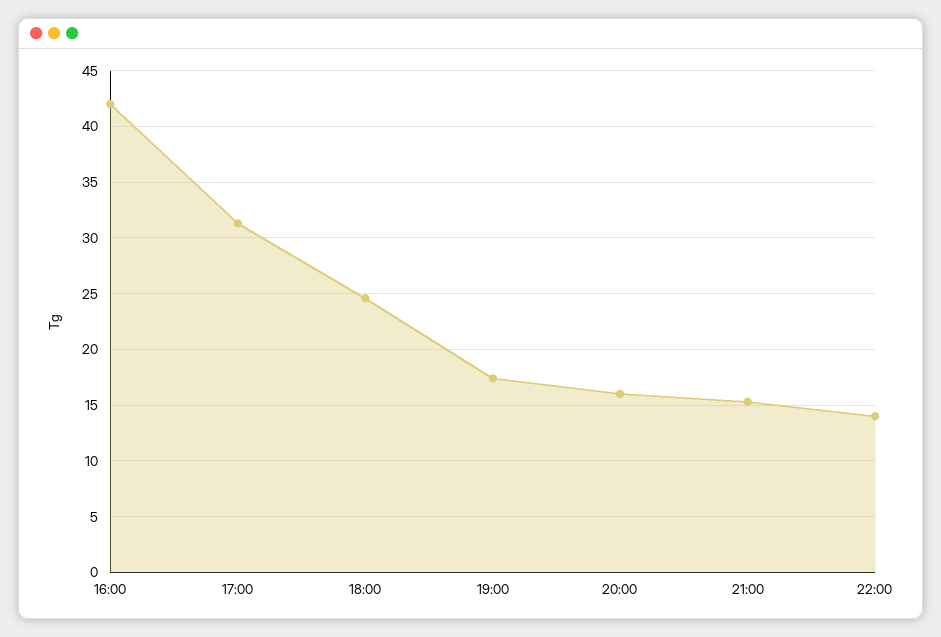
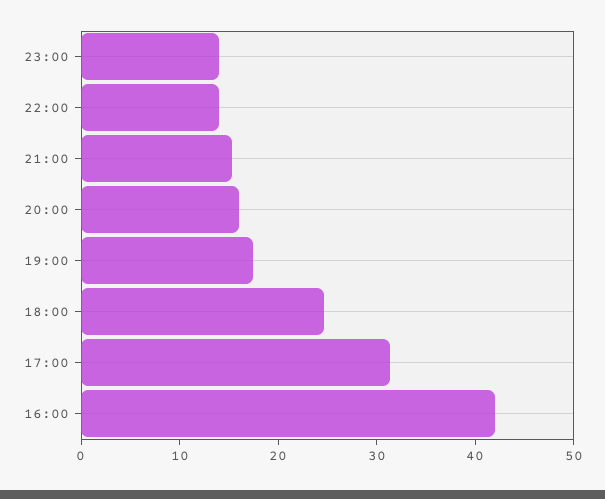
23:00: none -> 14

